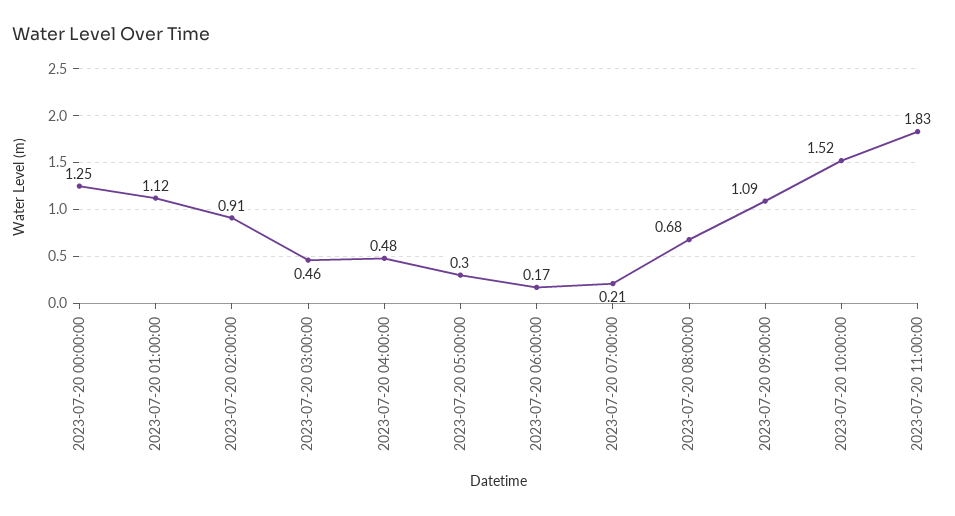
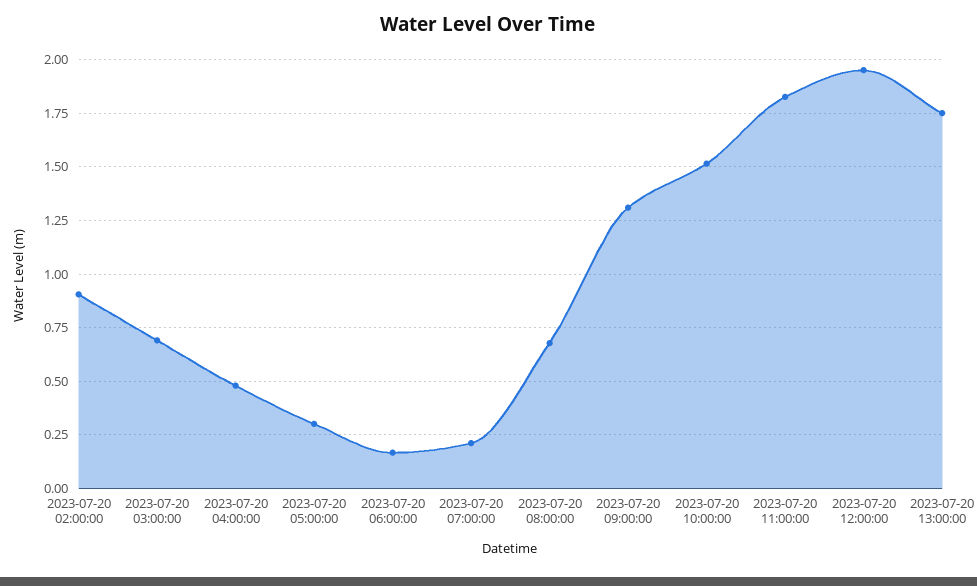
2023-07-20 00:00:00: 1.25 -> none
2023-07-20 01:00:00: 1.12 -> none
2023-07-20 03:00:00: 0.46 -> 0.7
2023-07-20 09:00:00: 1.09 -> 1.3
2023-07-20 12:00:00: none -> 1.95
2023-07-20 13:00:00: none -> 1.75

